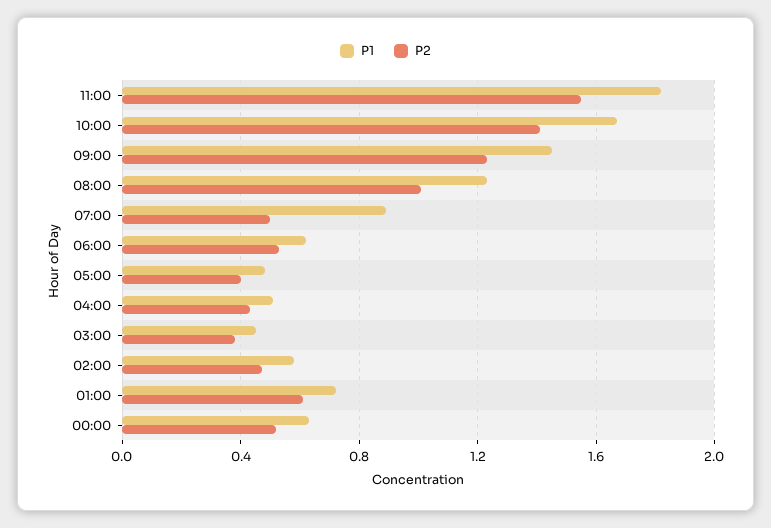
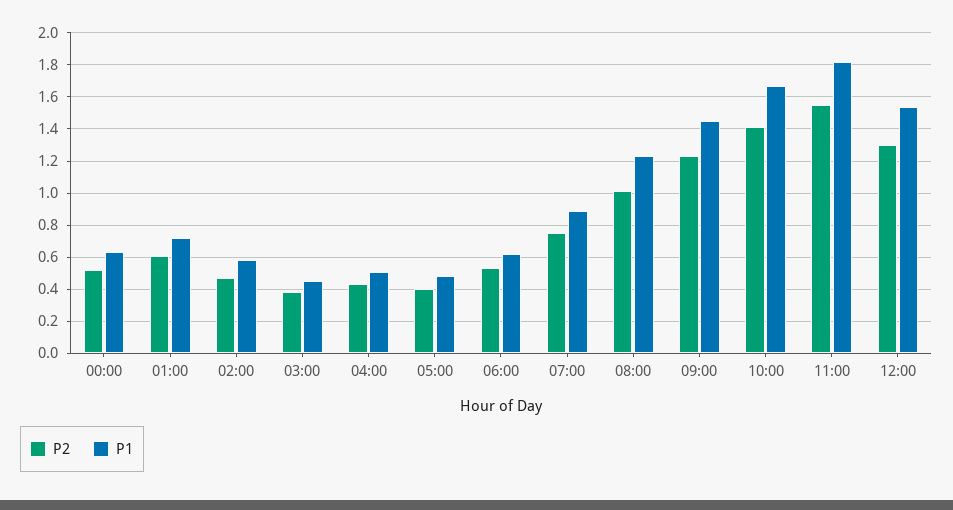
P2, 07:00: 0.5 -> 0.75
P2, 12:00: none -> 1.3
P1, 12:00: none -> 1.55

